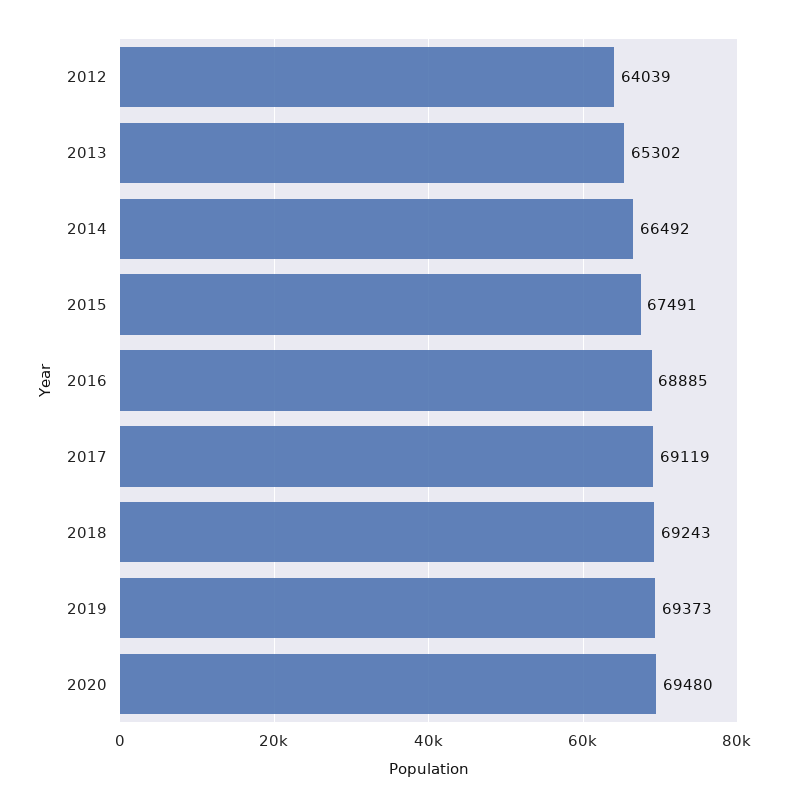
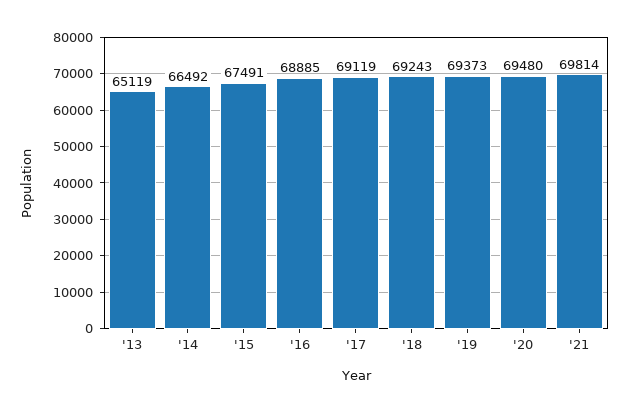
2012: 64039 -> none
2013: 65302 -> 65119
'21: none -> 69814

